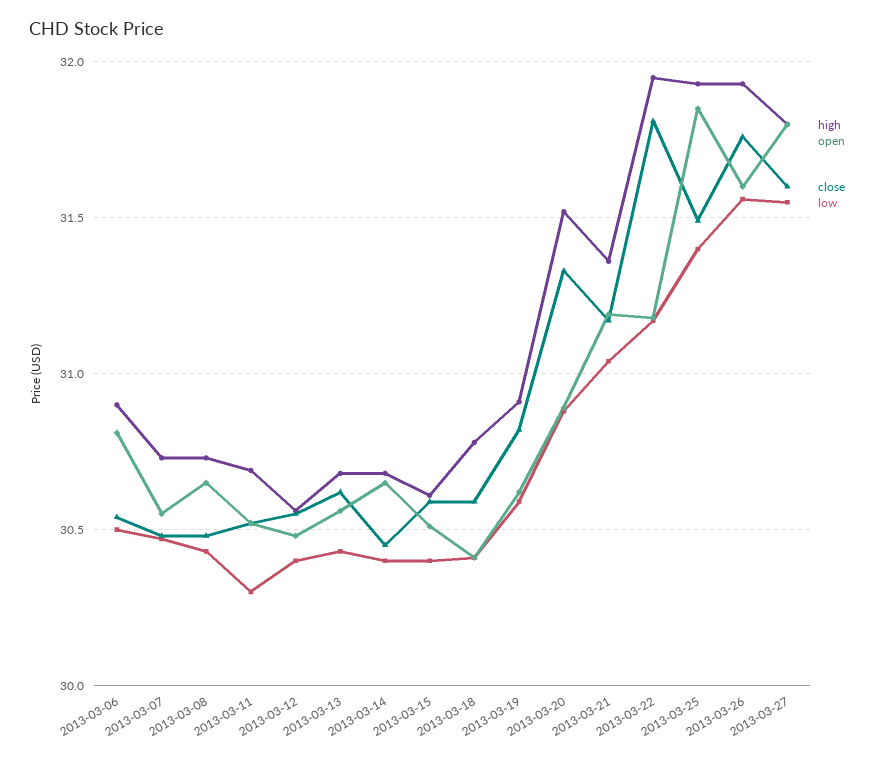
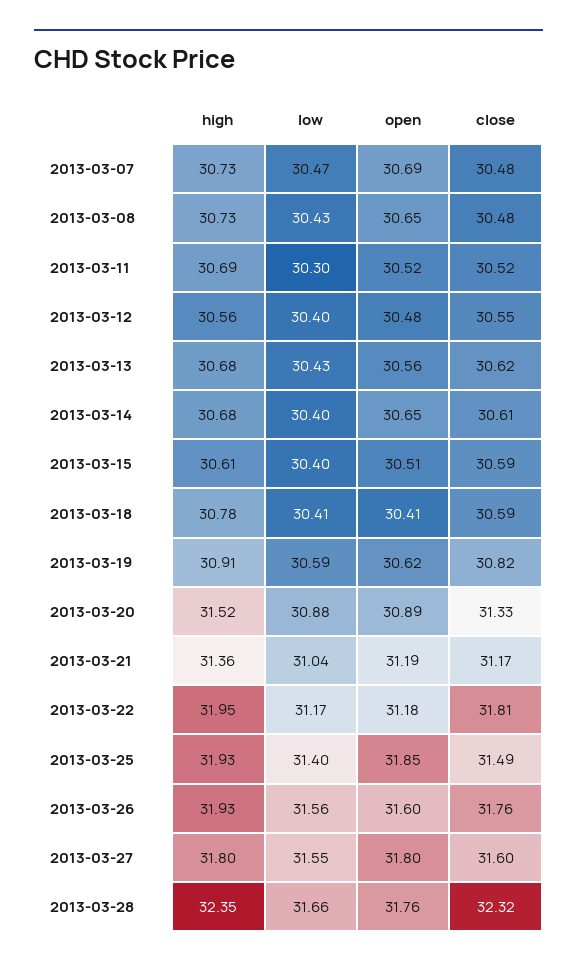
high, 2013-03-06: 30.9 -> none
open, 2013-03-06: 30.8 -> none
close, 2013-03-06: 30.55 -> none
low, 2013-03-06: 30.5 -> none
open, 2013-03-07: 30.55 -> 30.69
close, 2013-03-14: 30.45 -> 30.61
high, 2013-03-28: none -> 32.35
low, 2013-03-28: none -> 31.66
open, 2013-03-28: none -> 31.76
close, 2013-03-28: none -> 32.32

